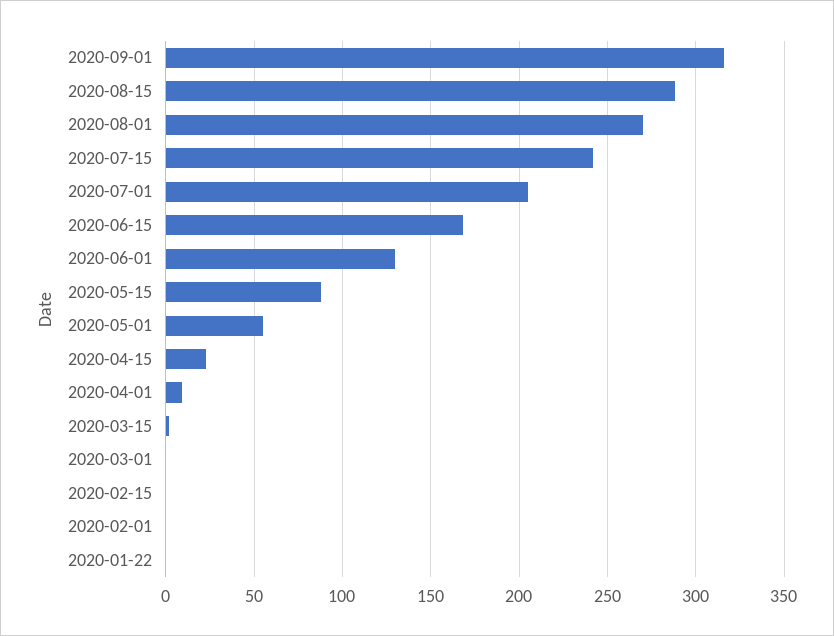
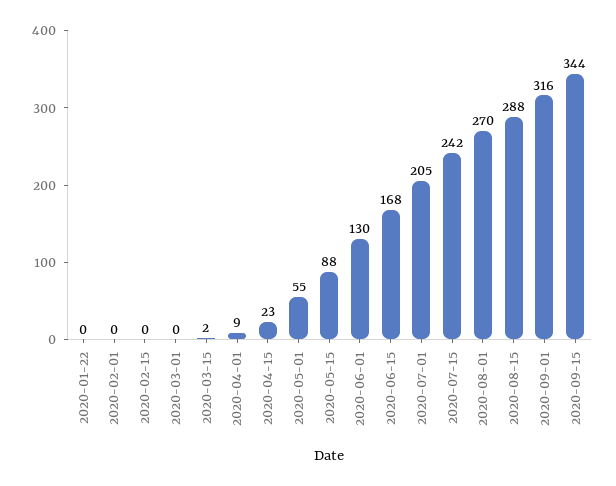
2020-09-15: none -> 344

